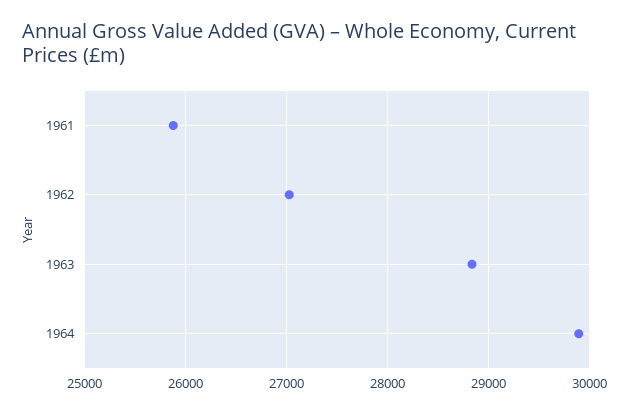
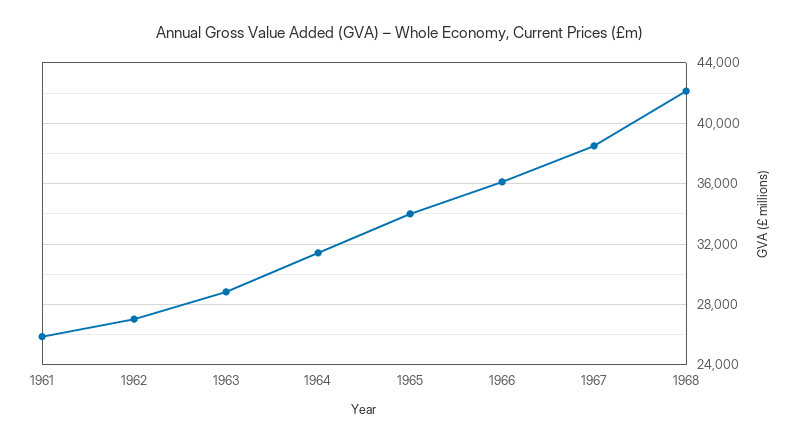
1964: 29900 -> 31500
1965: none -> 34000
1966: none -> 36000
1967: none -> 38500
1968: none -> 42000

